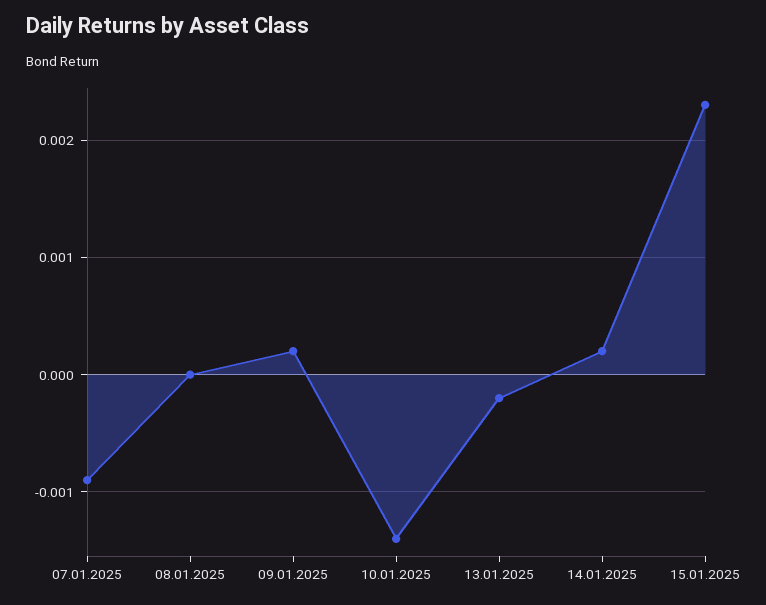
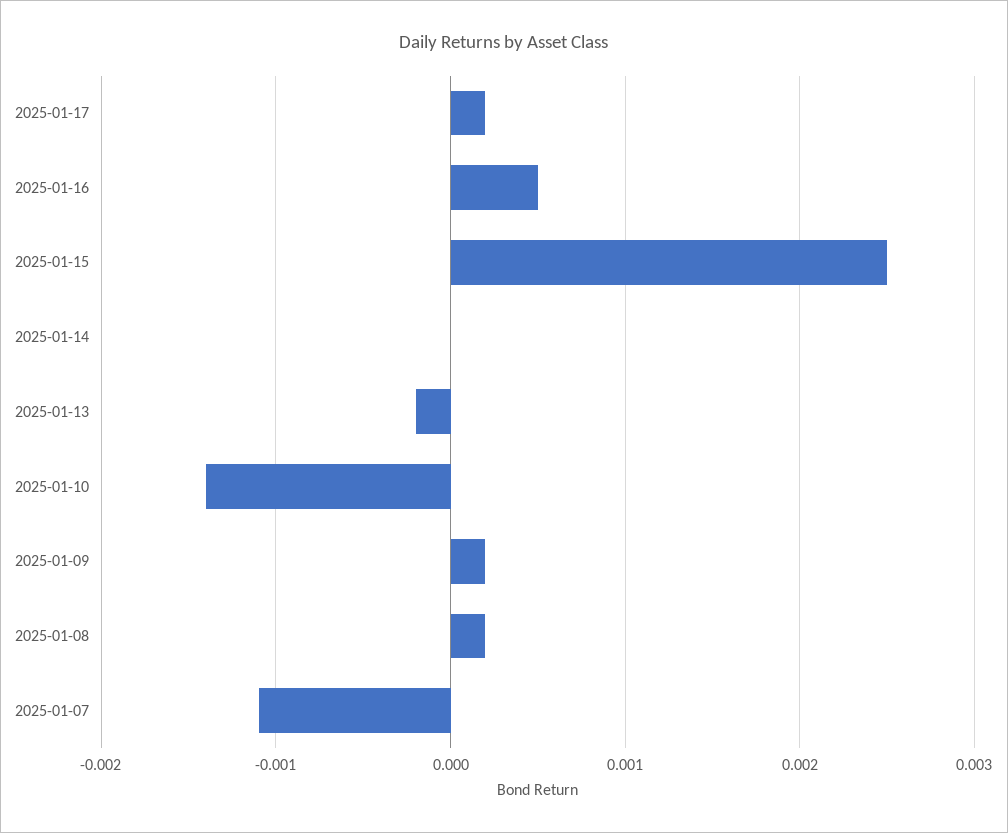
07.01.2025: -0.0009 -> -0.0011
08.01.2025: 0 -> 0.0002
14.01.2025: 0.0002 -> 0
15.01.2025: 0.0023 -> 0.0025
2025-01-17: none -> 0.0002
2025-01-16: none -> 0.0005

